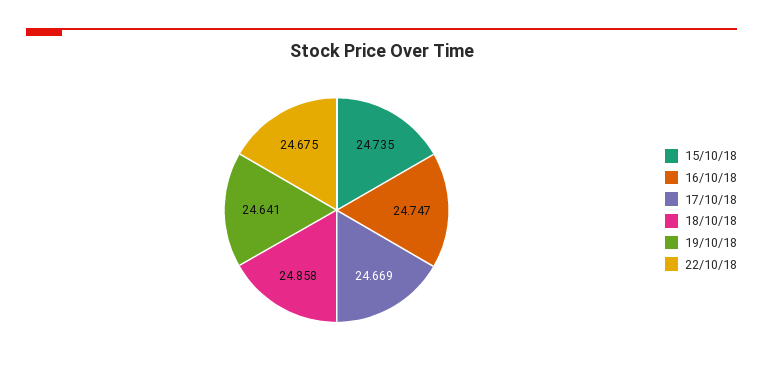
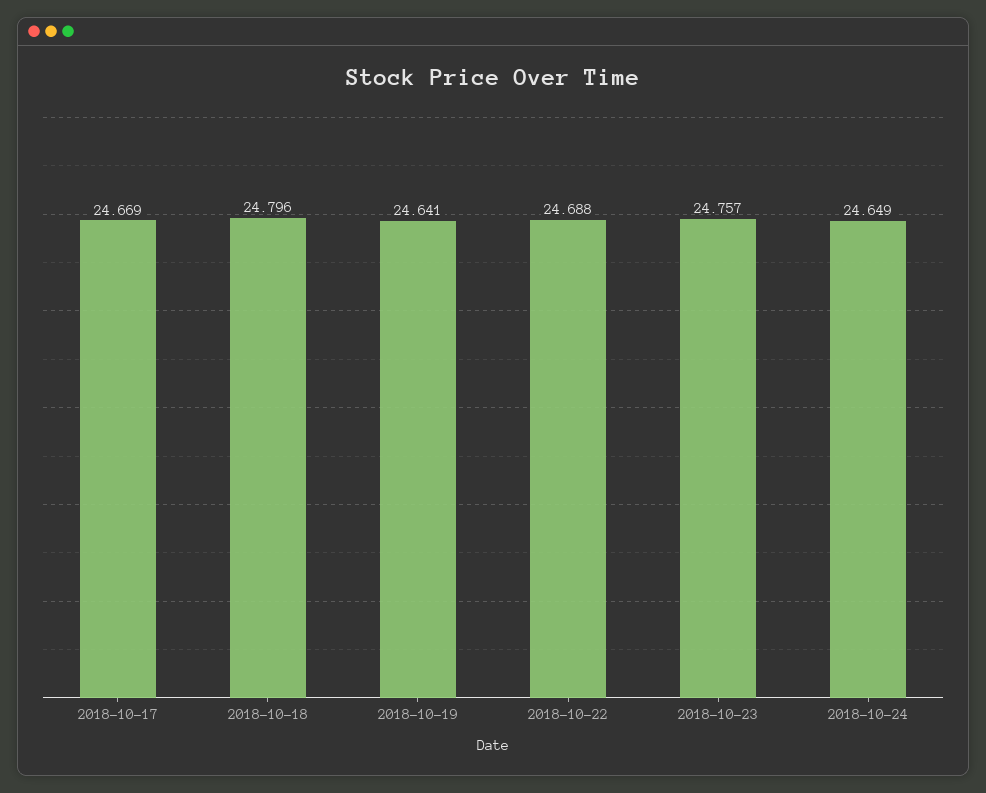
15/10/18: 24.735 -> none
16/10/18: 24.747 -> none
18/10/18: 24.858 -> 24.796
22/10/18: 24.675 -> 24.688
2018-10-23: none -> 24.757
2018-10-24: none -> 24.649

